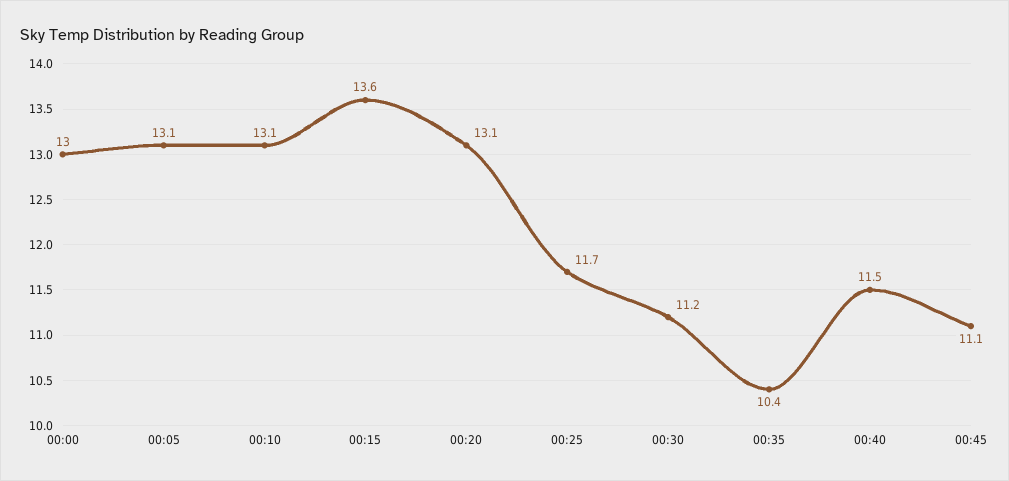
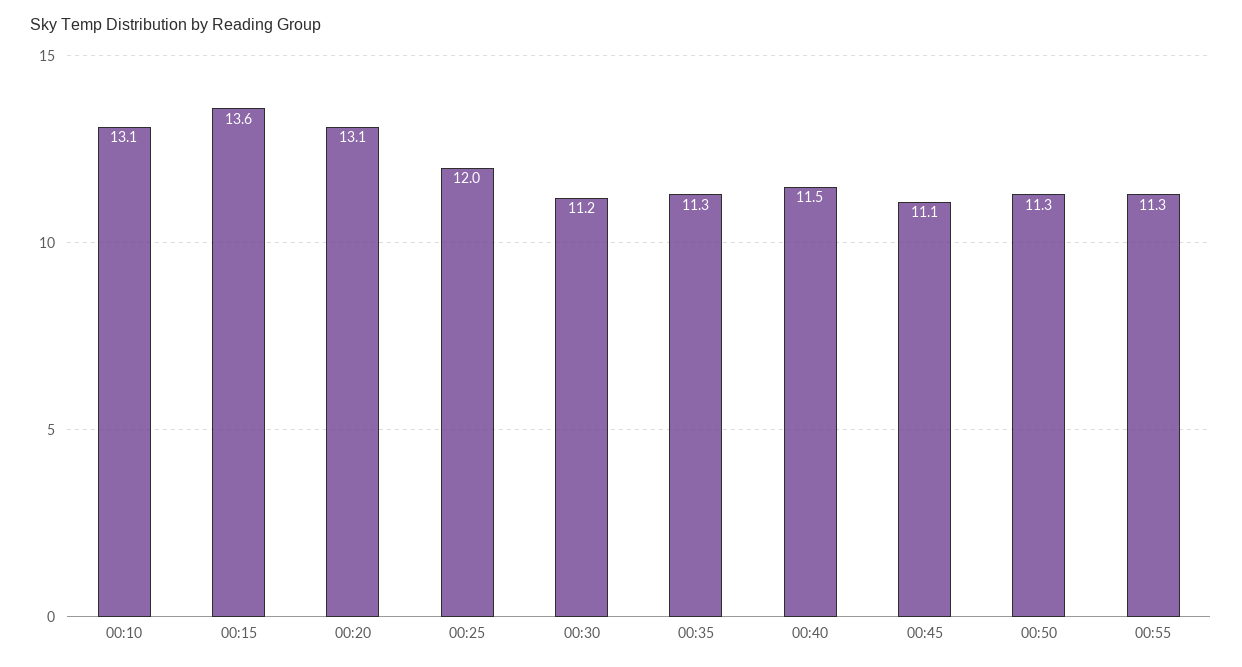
00:00: 13 -> none
00:05: 13.1 -> none
00:25: 11.7 -> 12
00:35: 10.4 -> 11.3
00:50: none -> 11.3
00:55: none -> 11.3

